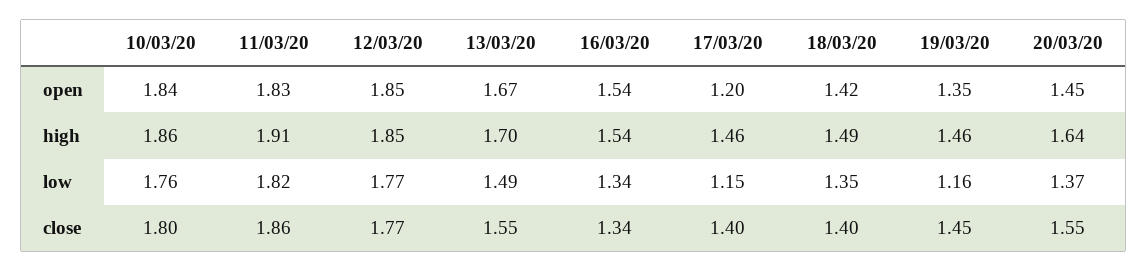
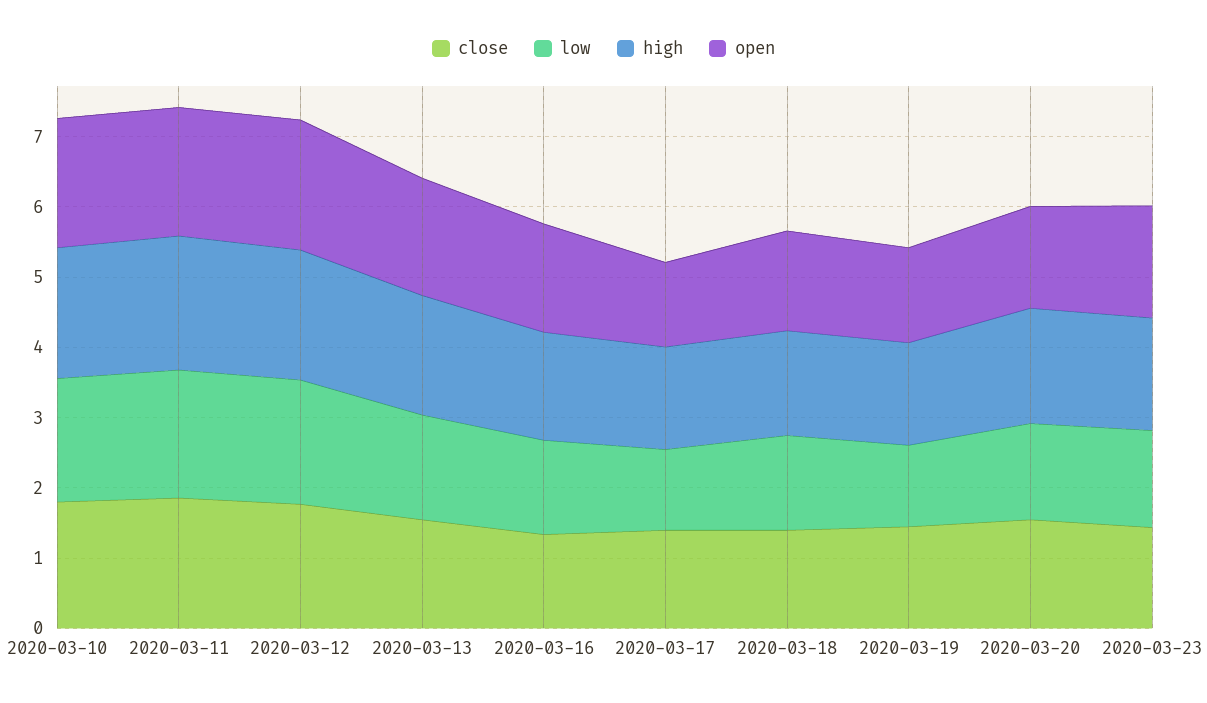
close, 2020-03-23: none -> 1.4
low, 2020-03-23: none -> 1.4
high, 2020-03-23: none -> 1.6
open, 2020-03-23: none -> 1.6

